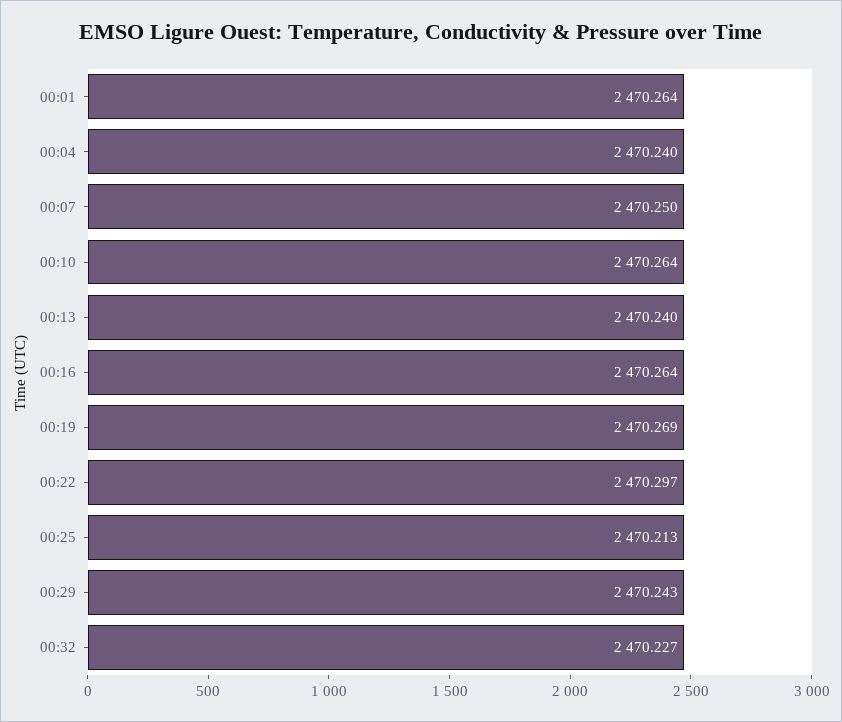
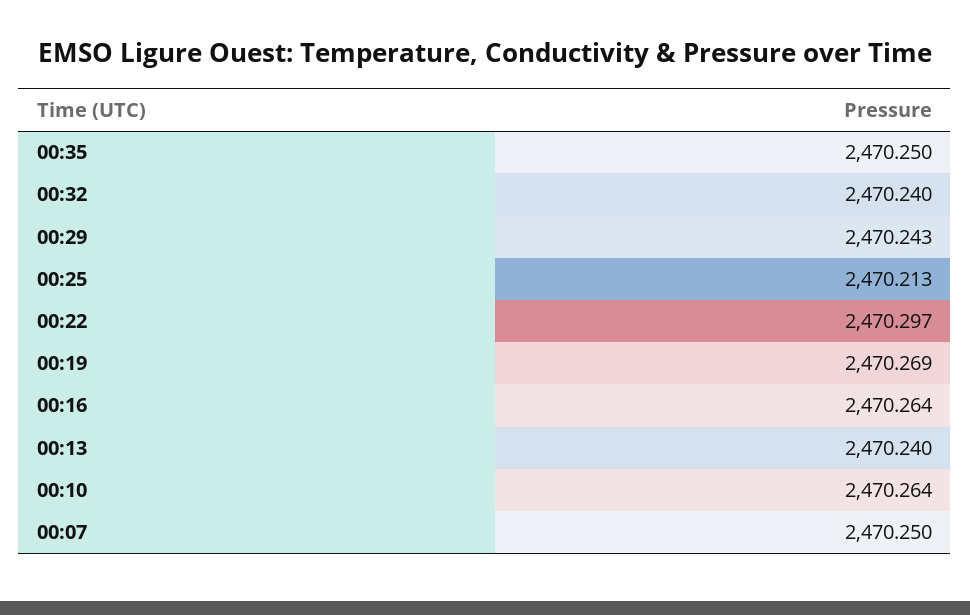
00:01: 2470.264 -> none
00:04: 2470.24 -> none
00:32: 2470.227 -> 2470.24
00:35: none -> 2470.25

